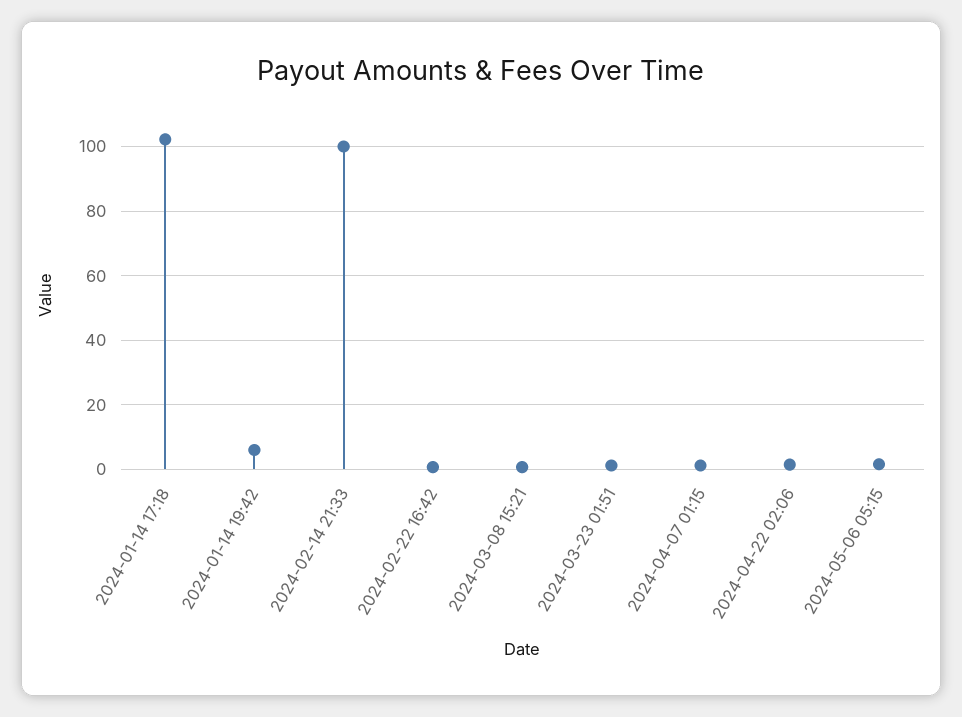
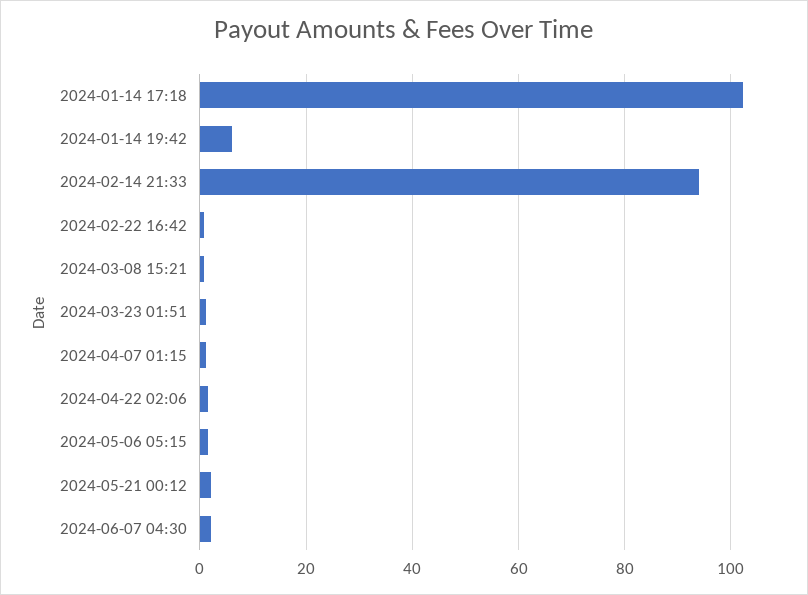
2024-02-14 21:33: 100 -> 94
2024-05-21 00:12: none -> 2
2024-06-07 04:30: none -> 2

